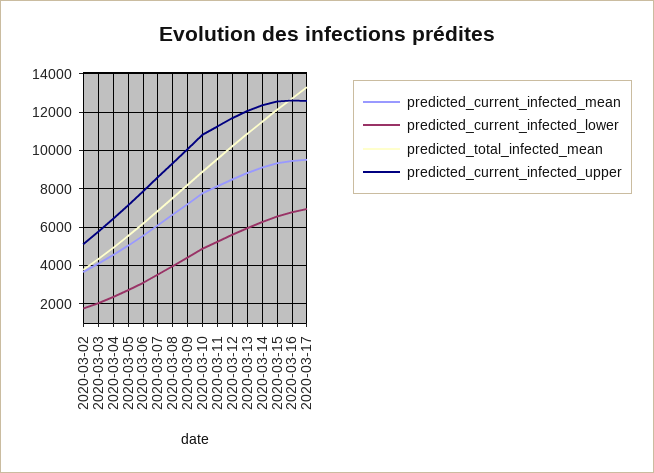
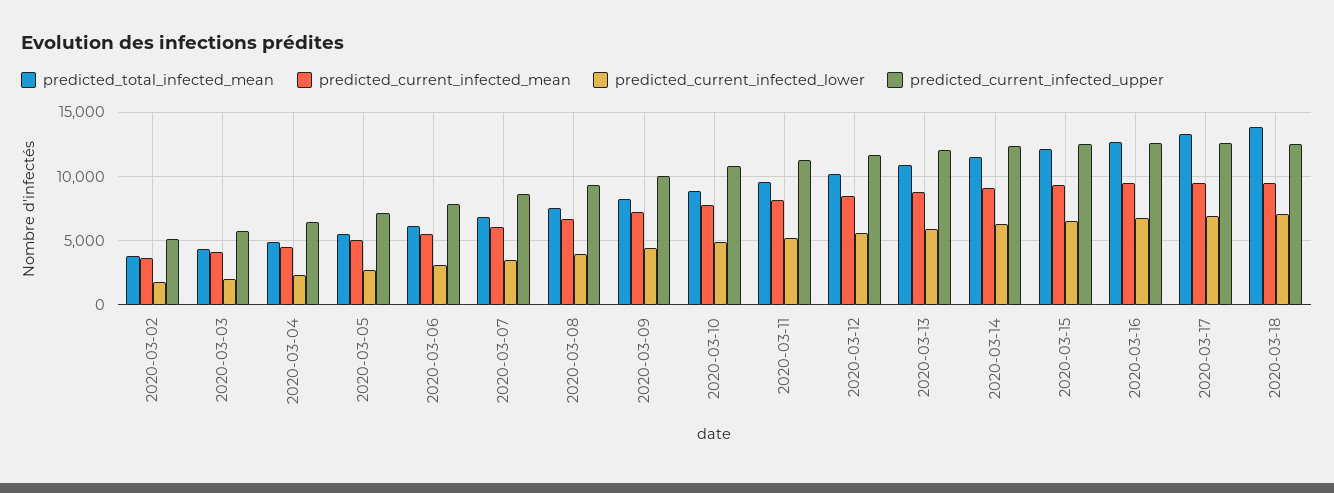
predicted_total_infected_mean, 2020-03-18: none -> 14000
predicted_current_infected_mean, 2020-03-18: none -> 9500
predicted_current_infected_lower, 2020-03-18: none -> 7000
predicted_current_infected_upper, 2020-03-18: none -> 12500

